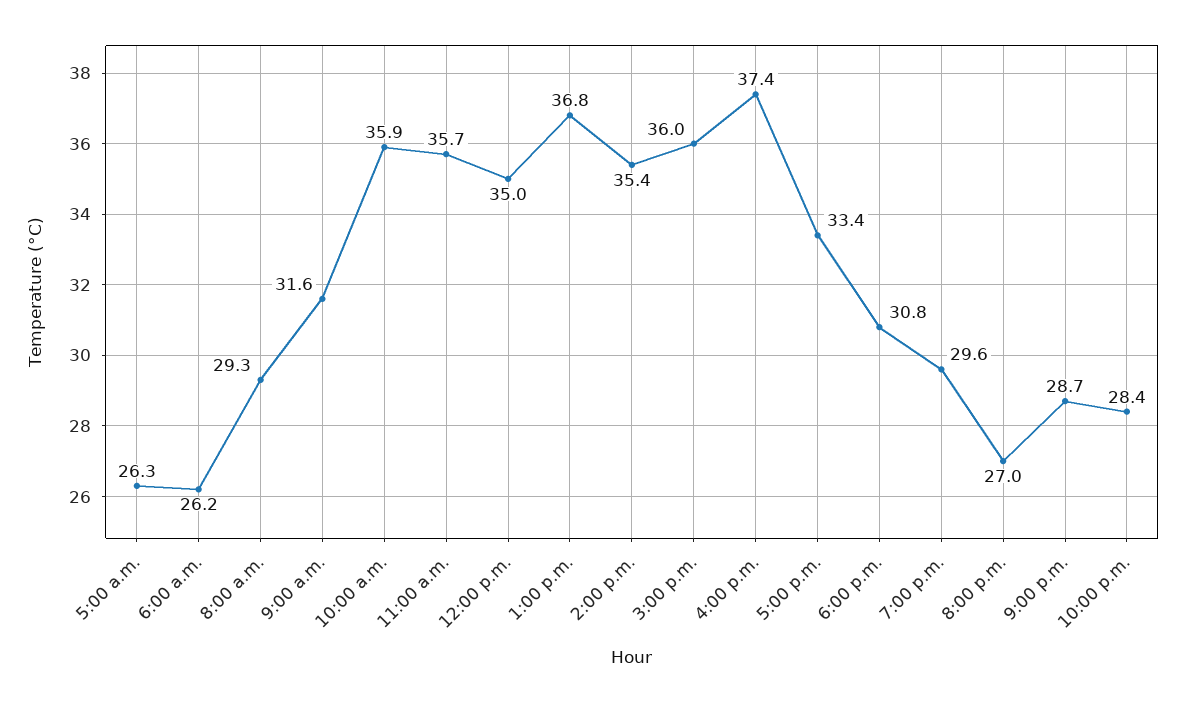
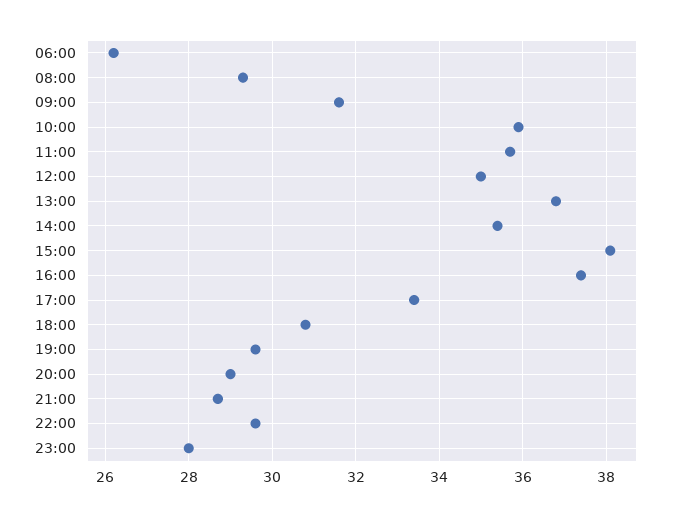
5:00 a.m.: 26.3 -> none
3:00 p.m.: 36 -> 38
8:00 p.m.: 27 -> 29
10:00 p.m.: 28.4 -> 29.5
23:00: none -> 28

